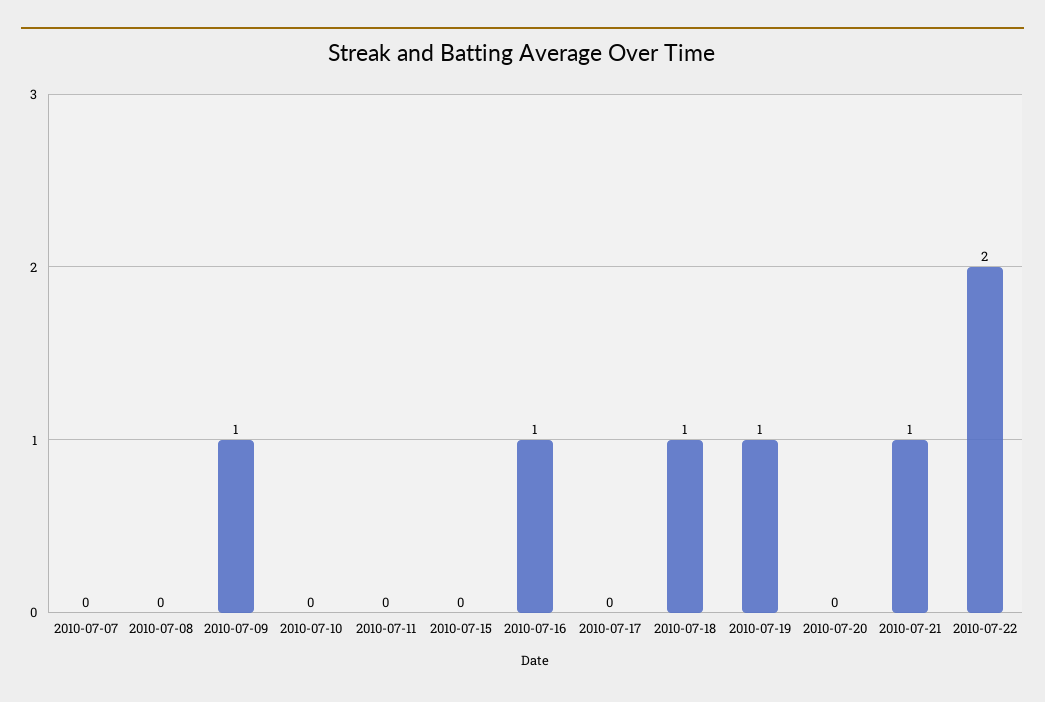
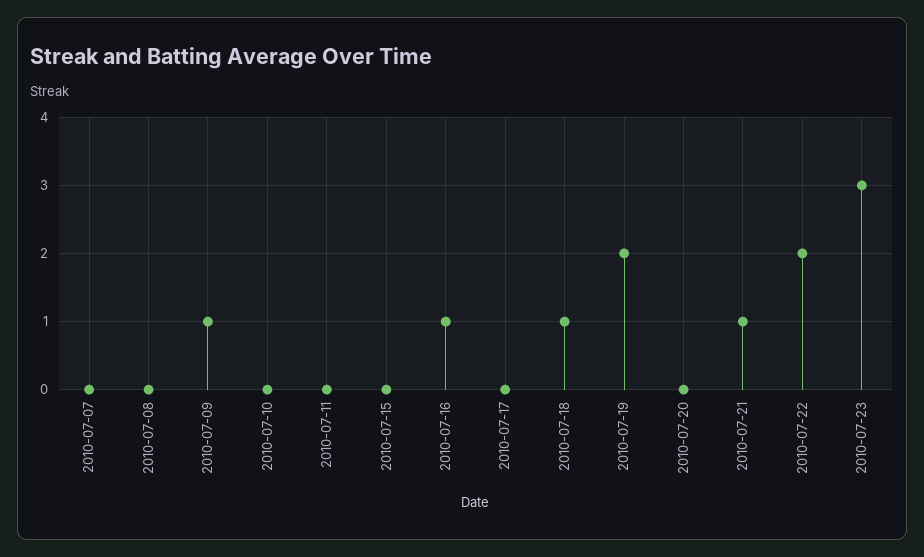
2010-07-19: 1 -> 2
2010-07-23: none -> 3

